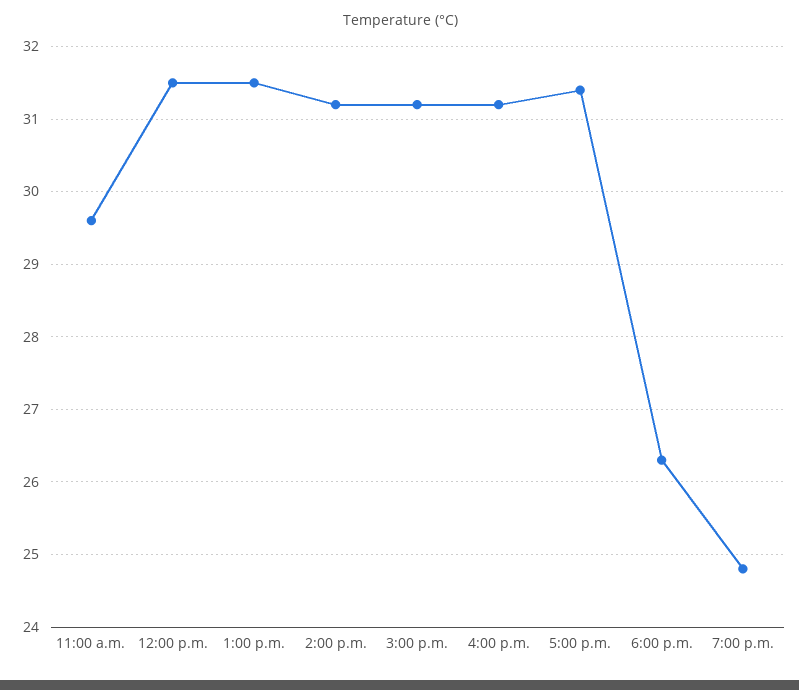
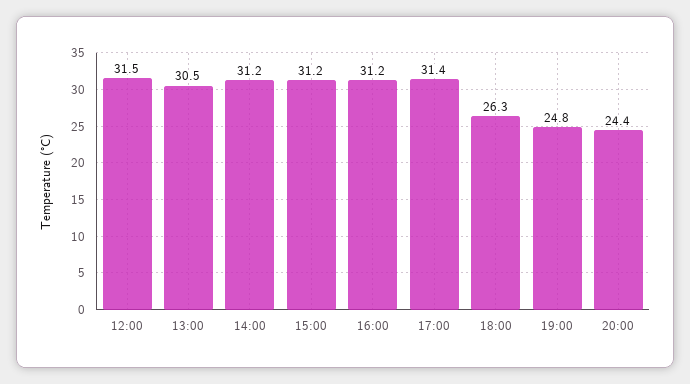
11:00 a.m.: 29.6 -> none
1:00 p.m.: 31.5 -> 30.5
20:00: none -> 24.4

